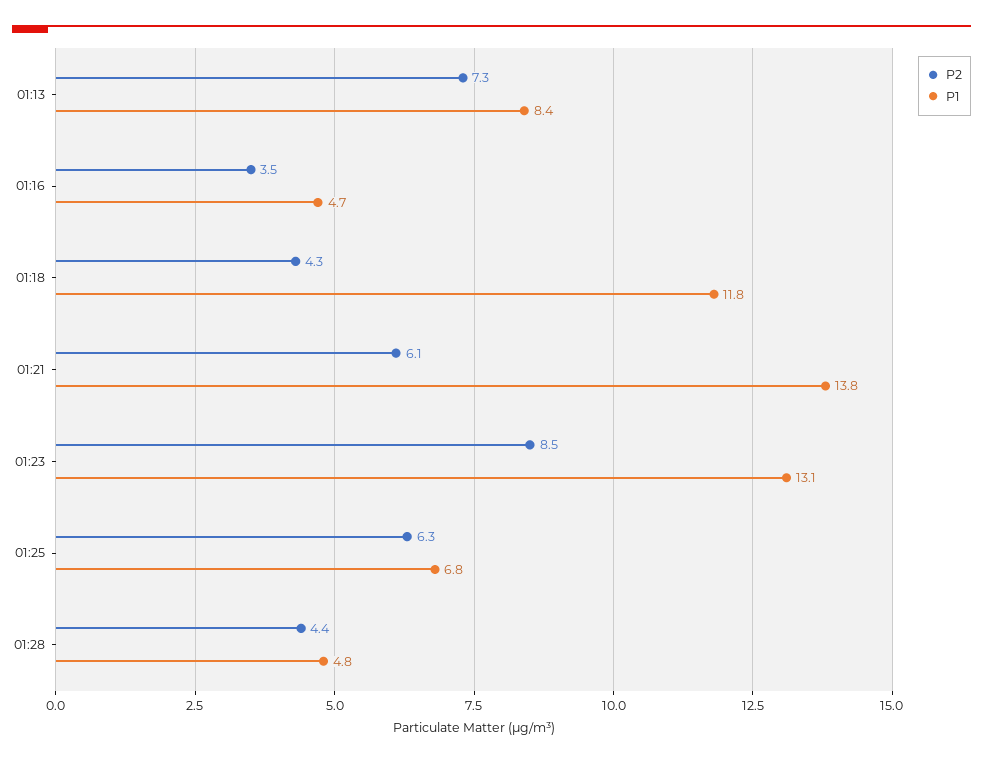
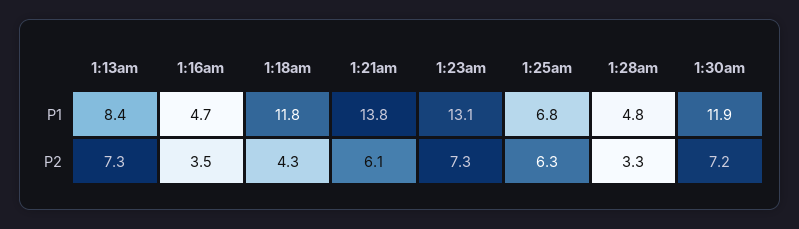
P2, 01:23: 8.5 -> 7.3
P2, 01:28: 4.4 -> 3.3
P1, 1:30am: none -> 11.9
P2, 1:30am: none -> 7.2

